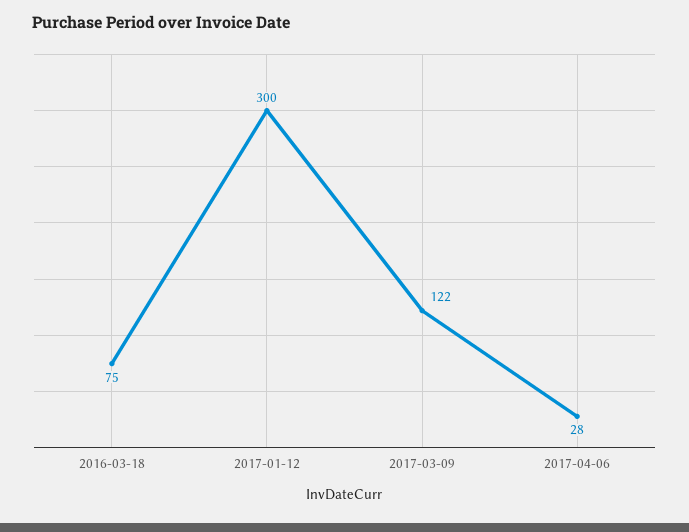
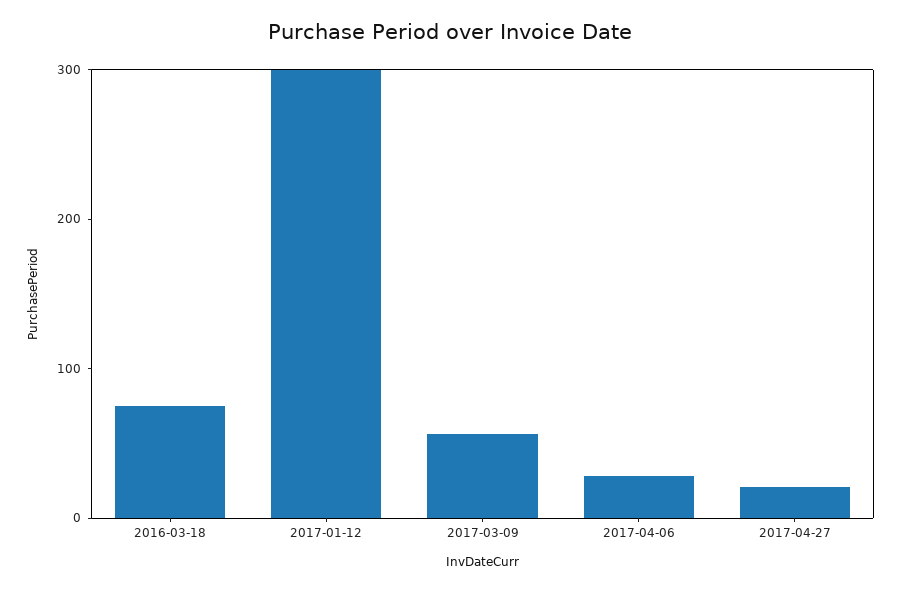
2017-03-09: 122 -> 60
2017-04-27: none -> 20

